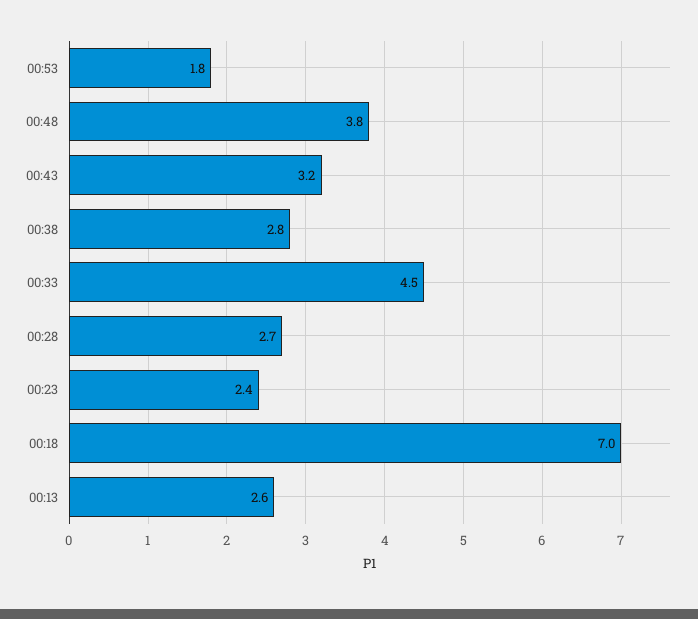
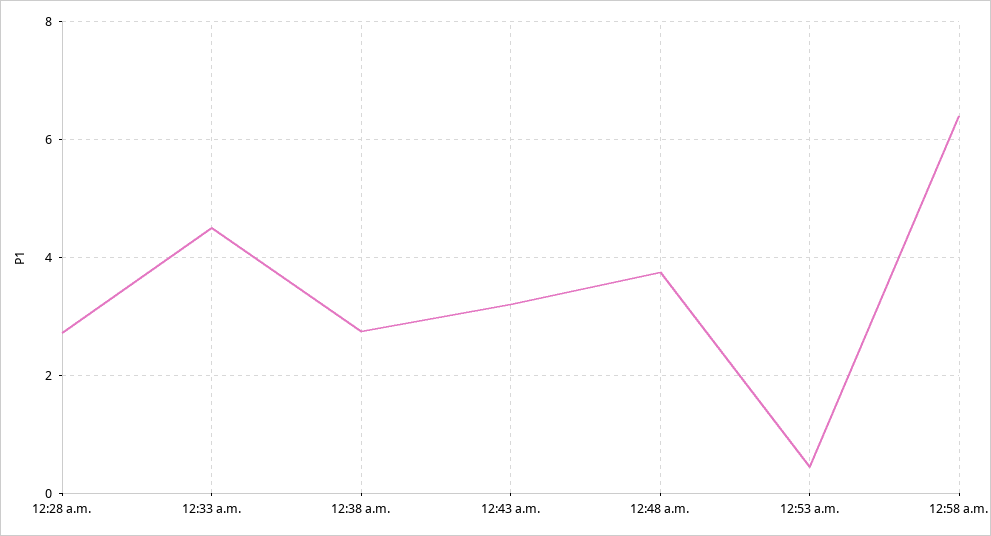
00:53: 1.8 -> 0.4
00:23: 2.4 -> none
00:18: 7 -> none
00:13: 2.6 -> none
12:58 a.m.: none -> 6.4

